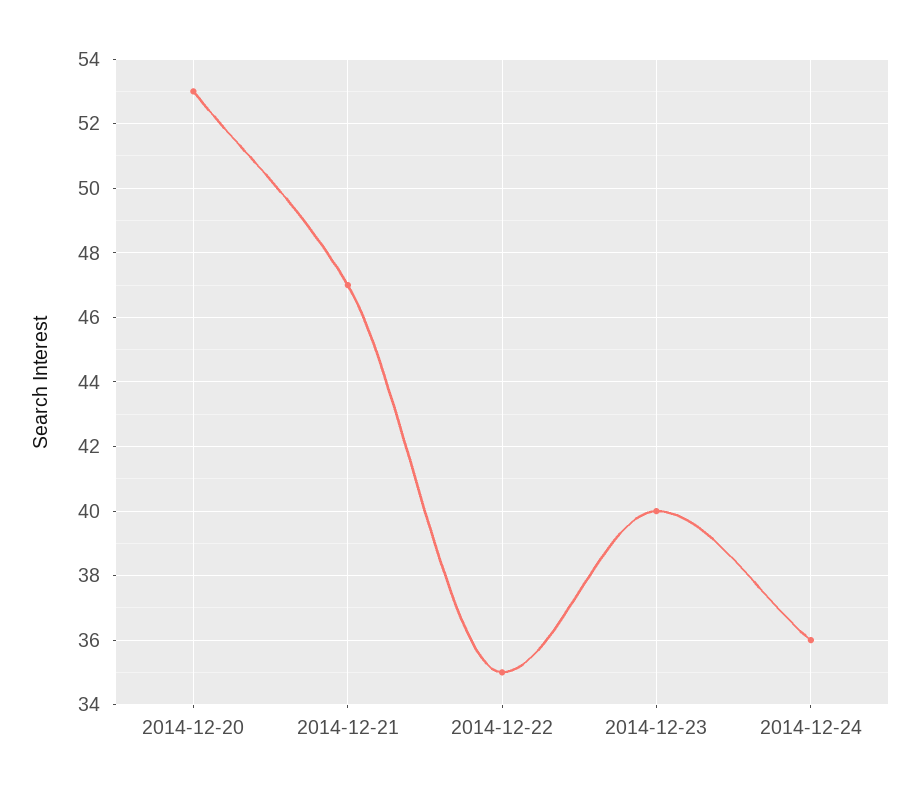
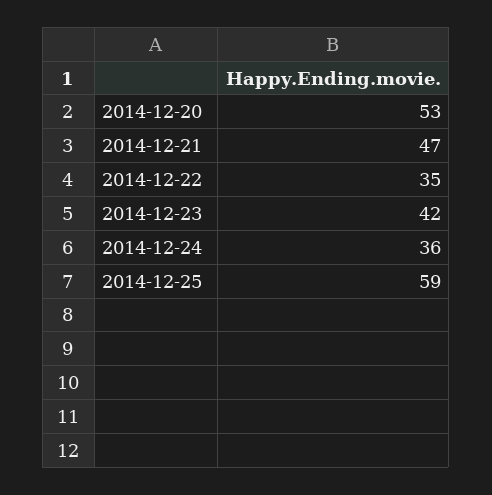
2014-12-23: 40 -> 42
2014-12-25: none -> 59

